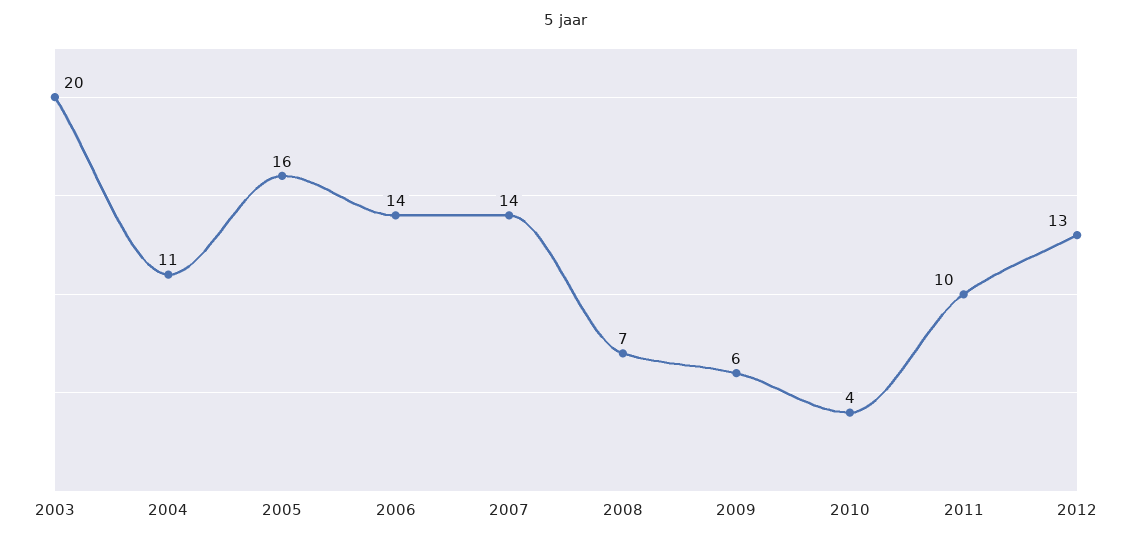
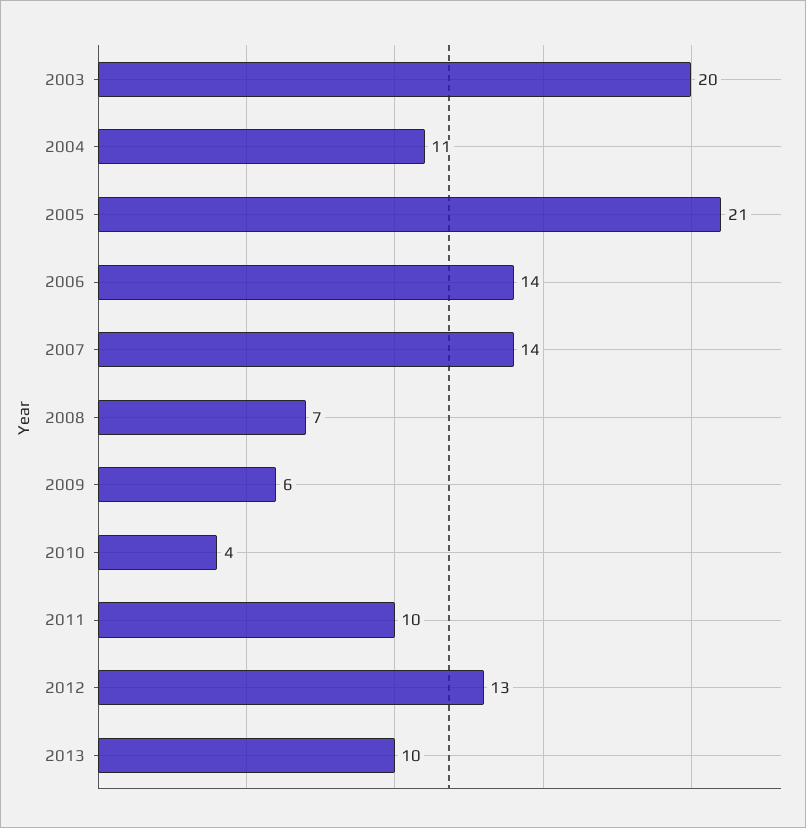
2005: 16 -> 21
2013: none -> 10

